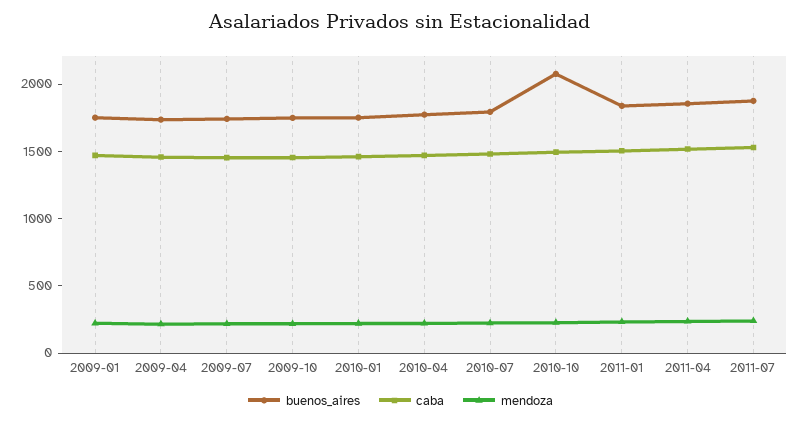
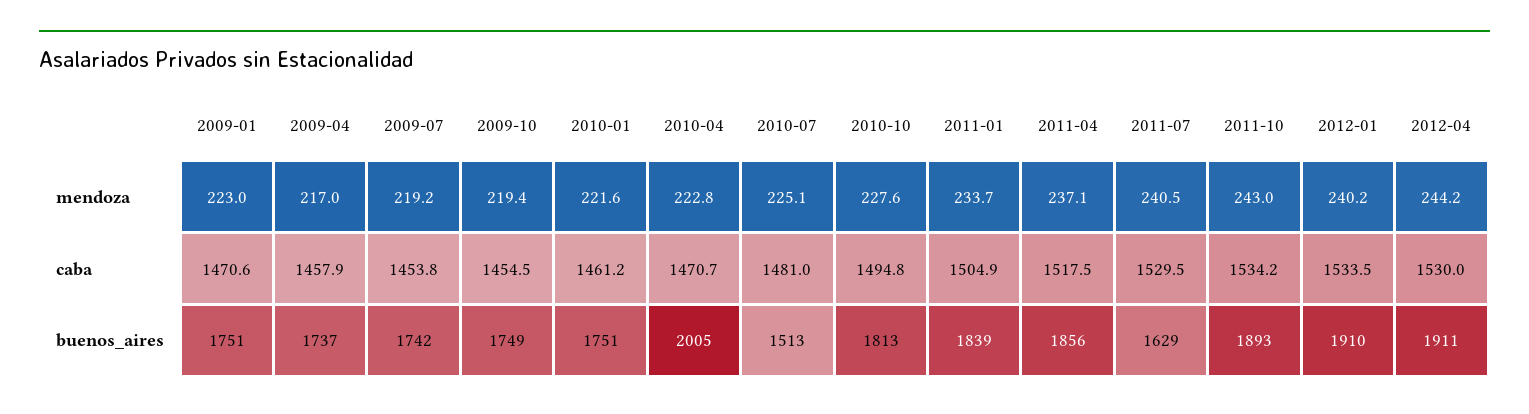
buenos_aires, 2010-04: 1800 -> 2005
buenos_aires, 2010-07: 1800 -> 1513
buenos_aires, 2010-10: 2100 -> 1813
buenos_aires, 2011-07: 1900 -> 1629
mendoza, 2011-10: none -> 243
mendoza, 2012-01: none -> 240.2
mendoza, 2012-04: none -> 244.2
caba, 2011-10: none -> 1534.2
caba, 2012-01: none -> 1533.5
caba, 2012-04: none -> 1530
buenos_aires, 2011-10: none -> 1893
buenos_aires, 2012-01: none -> 1910
buenos_aires, 2012-04: none -> 1911

